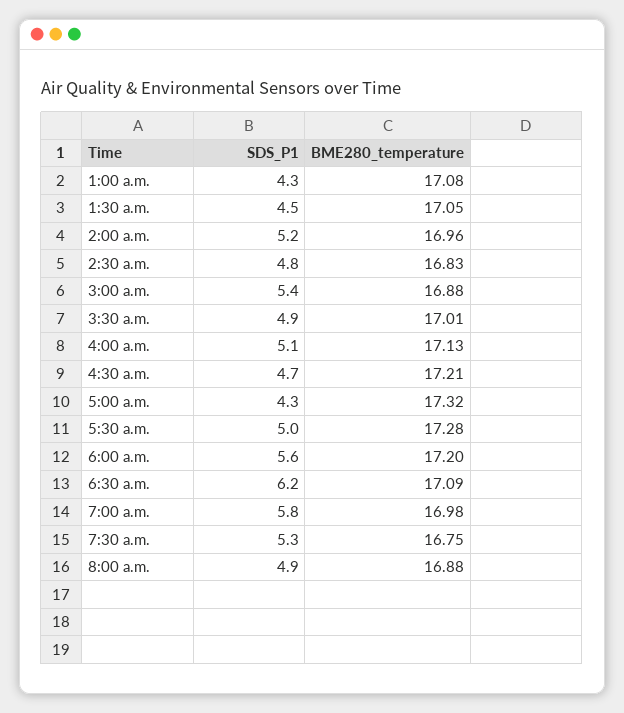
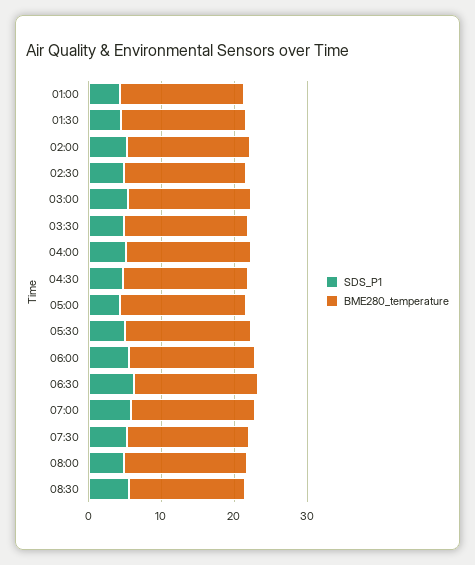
SDS_P1, 08:30: none -> 6
BME280_temperature, 08:30: none -> 16

